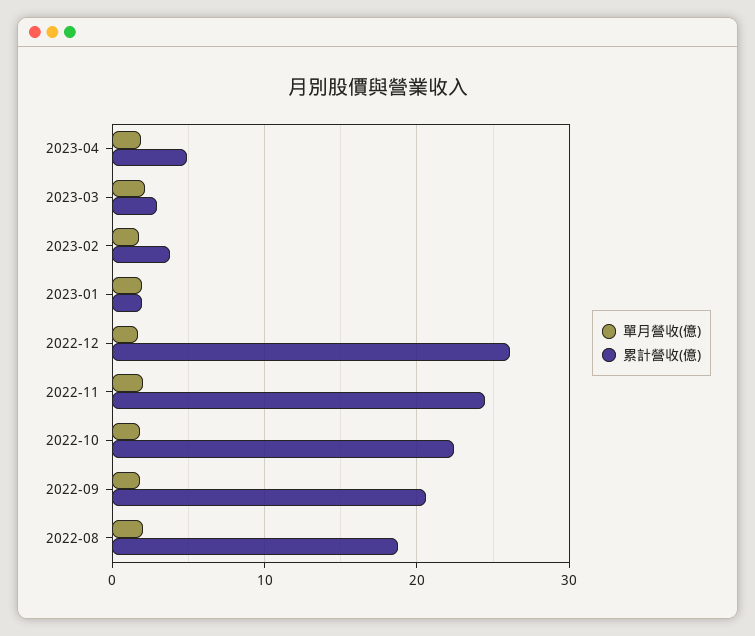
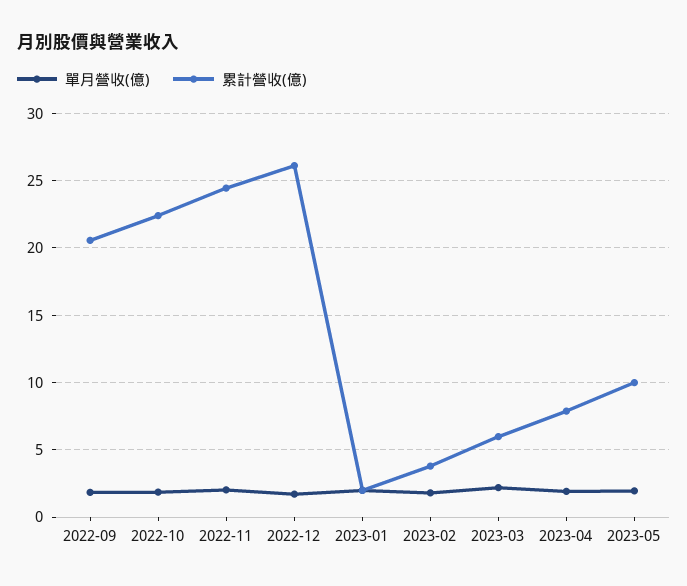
累計營收(億), 2023-04: 5 -> 8
累計營收(億), 2023-03: 3 -> 6
單月營收(億), 2022-08: 2 -> none
累計營收(億), 2022-08: 19 -> none
單月營收(億), 2023-05: none -> 2
累計營收(億), 2023-05: none -> 10

